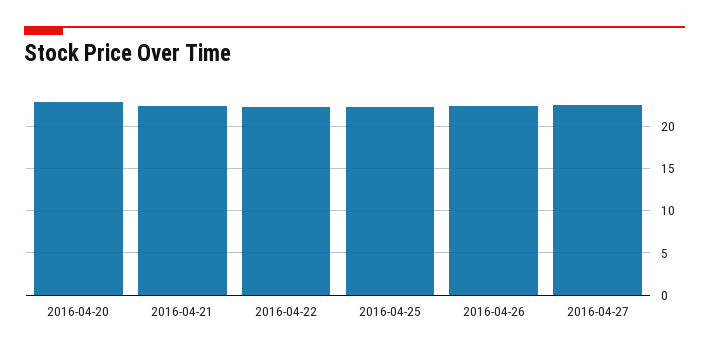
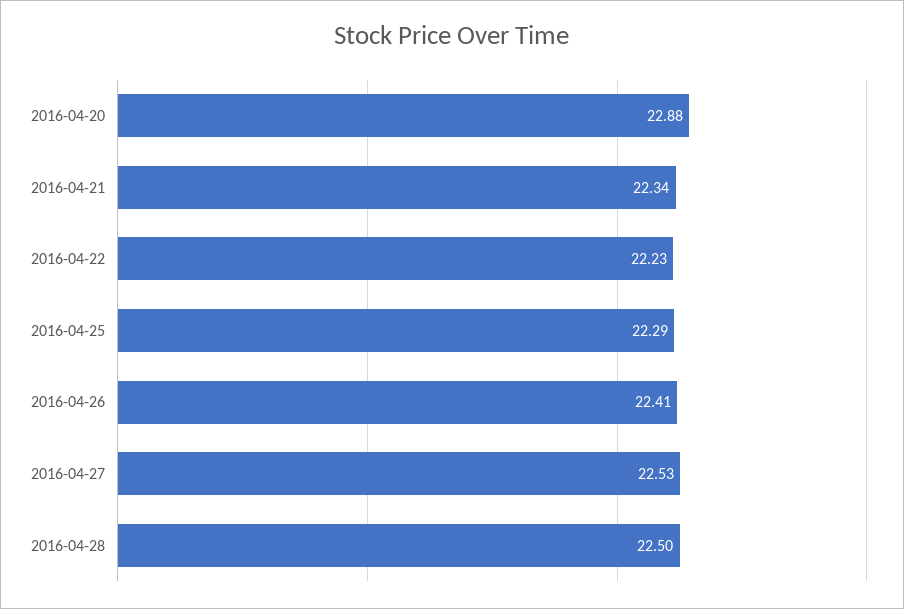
2016-04-28: none -> 22.5

